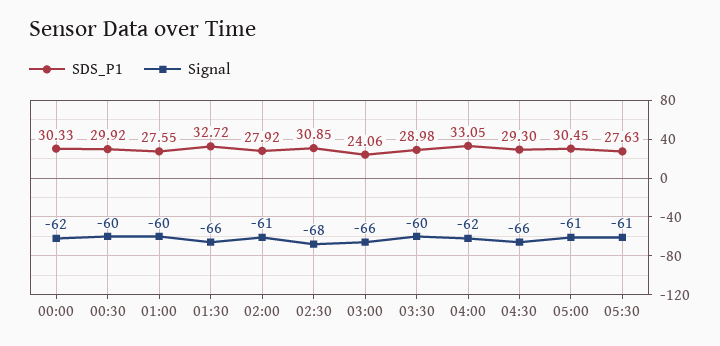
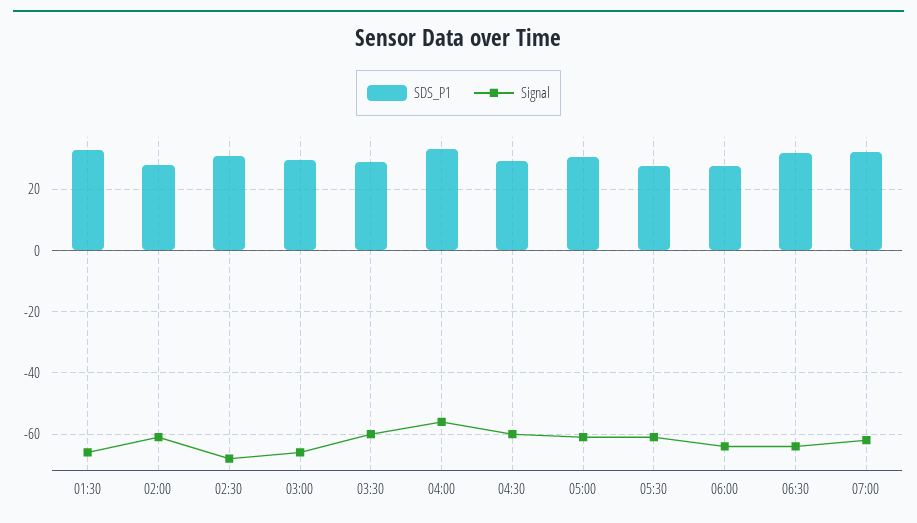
SDS_P1, 00:00: 30.33 -> none
Signal, 00:00: -62 -> none
SDS_P1, 00:30: 29.92 -> none
Signal, 00:30: -60 -> none
SDS_P1, 01:00: 27.55 -> none
Signal, 01:00: -60 -> none
SDS_P1, 03:00: 24.06 -> 30
Signal, 04:00: -62 -> -56
Signal, 04:30: -66 -> -60
SDS_P1, 06:00: none -> 28
Signal, 06:00: none -> -64
SDS_P1, 06:30: none -> 32
Signal, 06:30: none -> -64
SDS_P1, 07:00: none -> 32
Signal, 07:00: none -> -62

